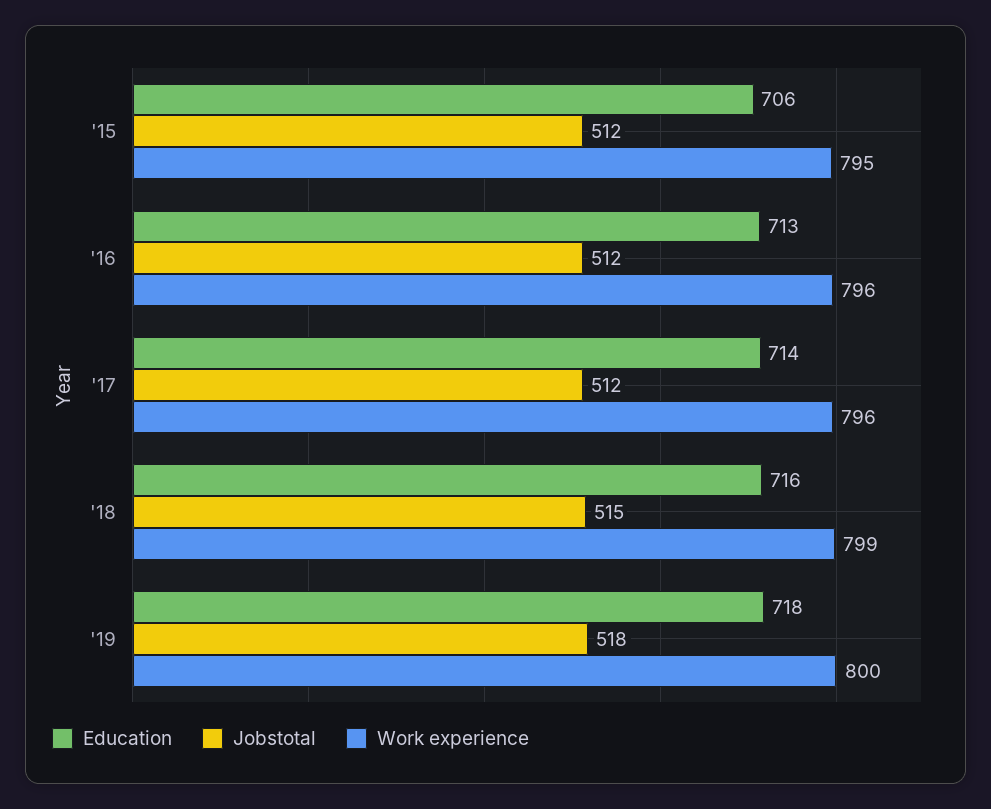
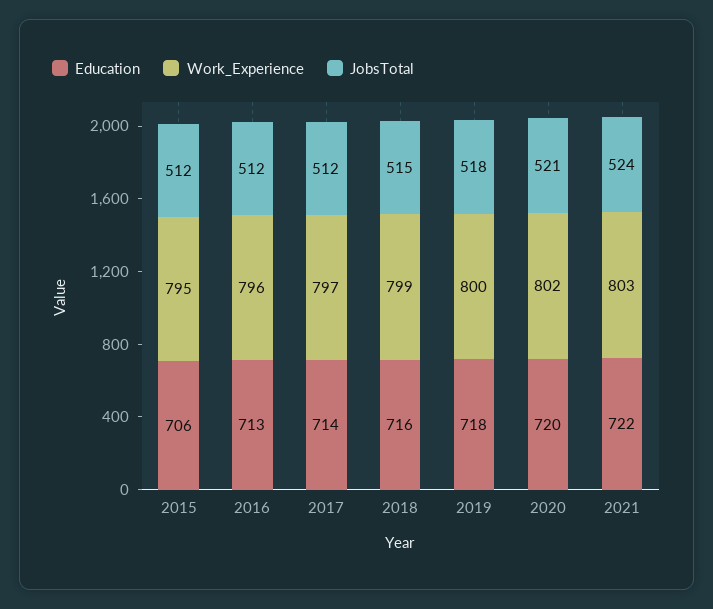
Work experience, '17: 796 -> 797
Education, 2020: none -> 720
Work experience, 2020: none -> 802
Jobstotal, 2020: none -> 521
Education, 2021: none -> 722
Work experience, 2021: none -> 803
Jobstotal, 2021: none -> 524

